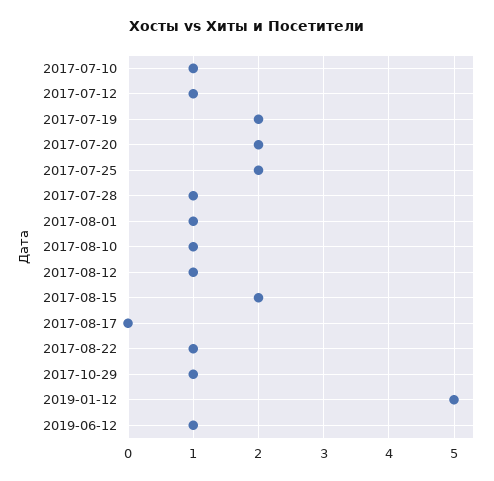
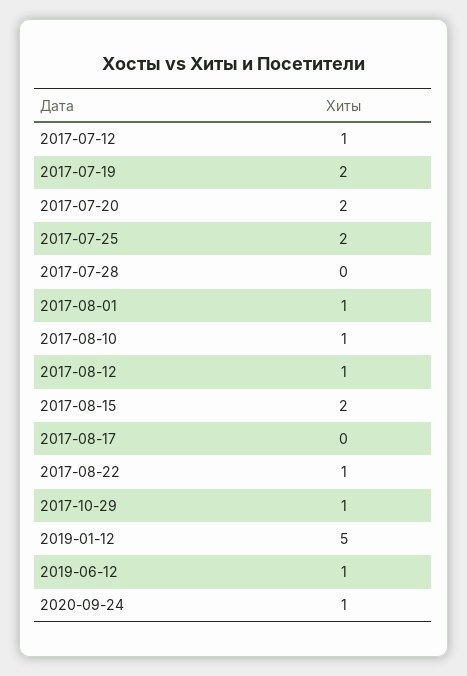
2017-07-10: 1 -> none
2017-07-28: 1 -> 0
2020-09-24: none -> 1

